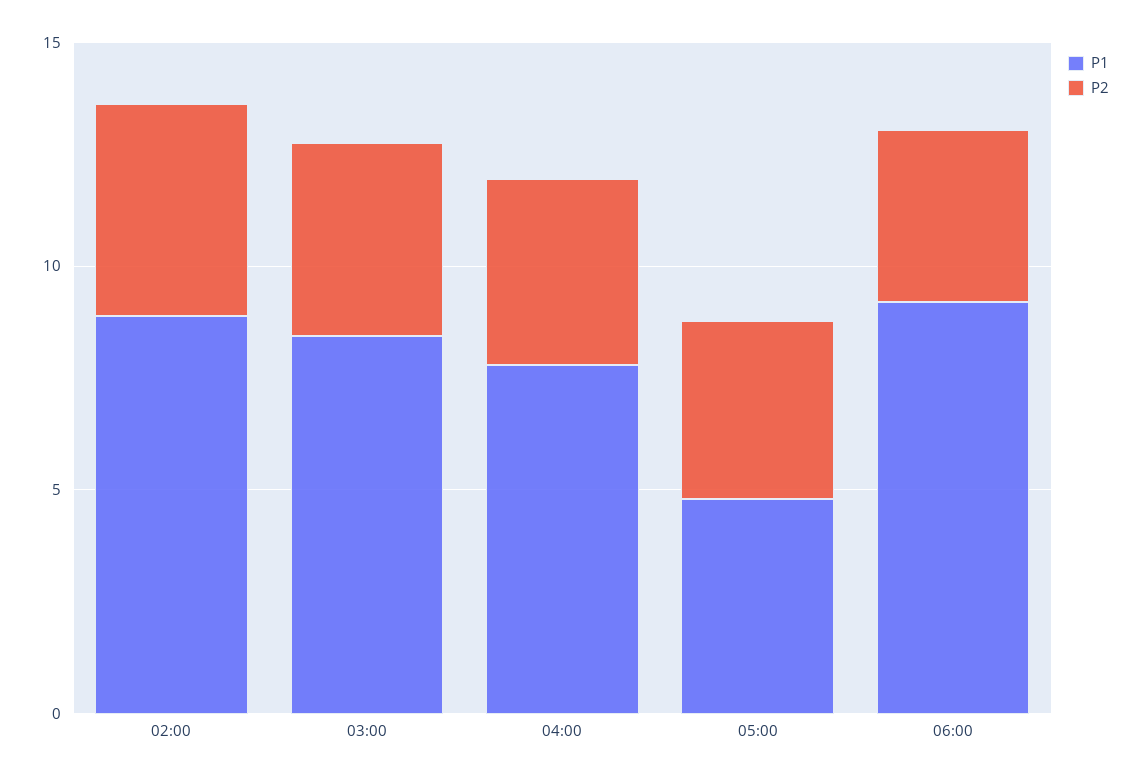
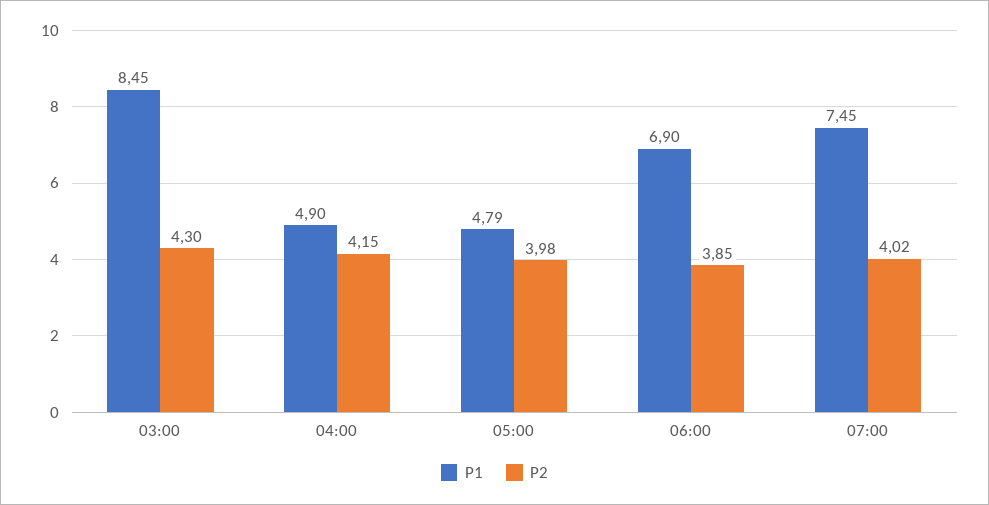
P1, 02:00: 9 -> none
P2, 02:00: 5 -> none
P1, 04:00: 8 -> 4.9
P1, 06:00: 9 -> 6.9
P1, 07:00: none -> 7.45
P2, 07:00: none -> 4.02

